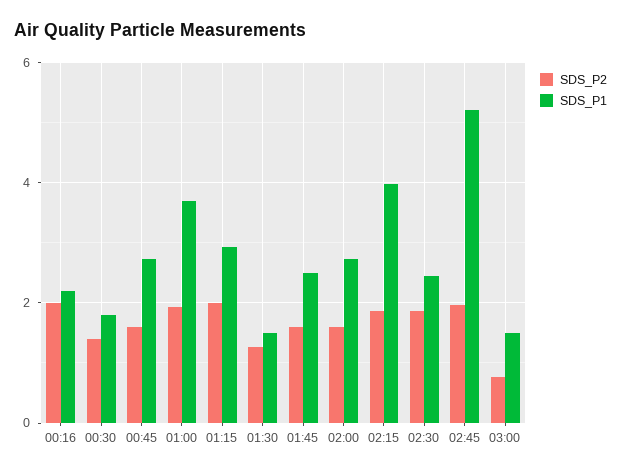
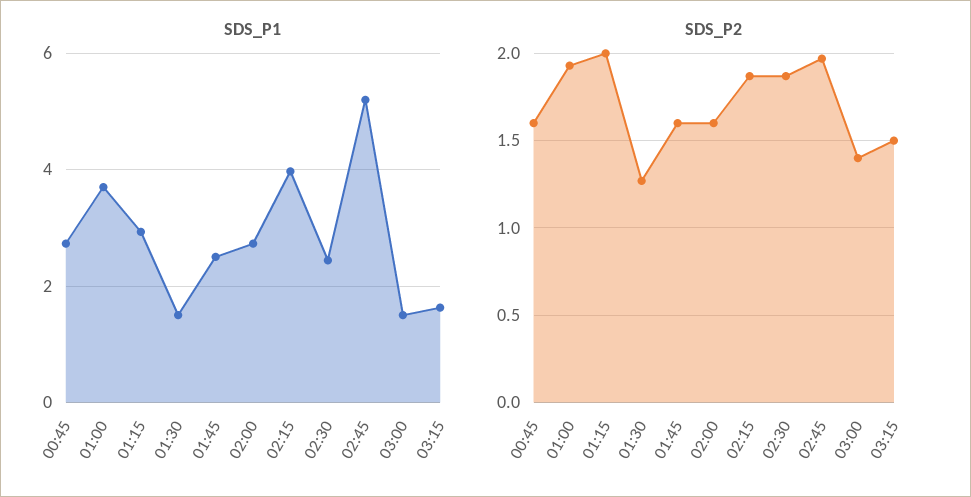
SDS_P2, 00:16: 2 -> none
SDS_P1, 00:16: 2.2 -> none
SDS_P2, 00:30: 1.4 -> none
SDS_P1, 00:30: 1.8 -> none
SDS_P2, 03:00: 0.8 -> 1.4
SDS_P1, 03:15: none -> 1.6
SDS_P2, 03:15: none -> 1.5

